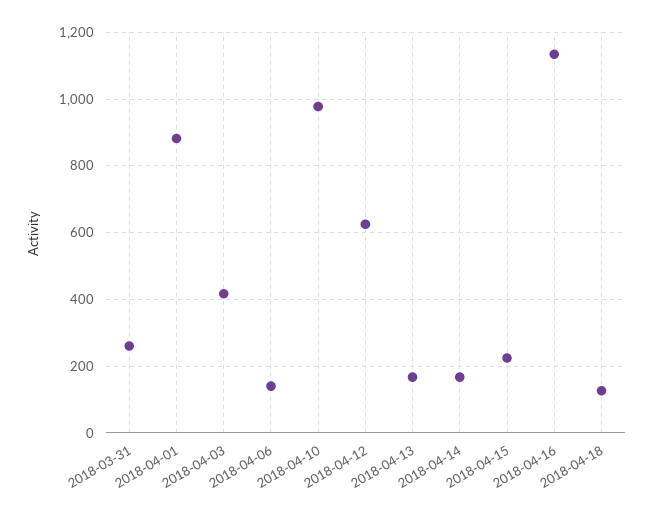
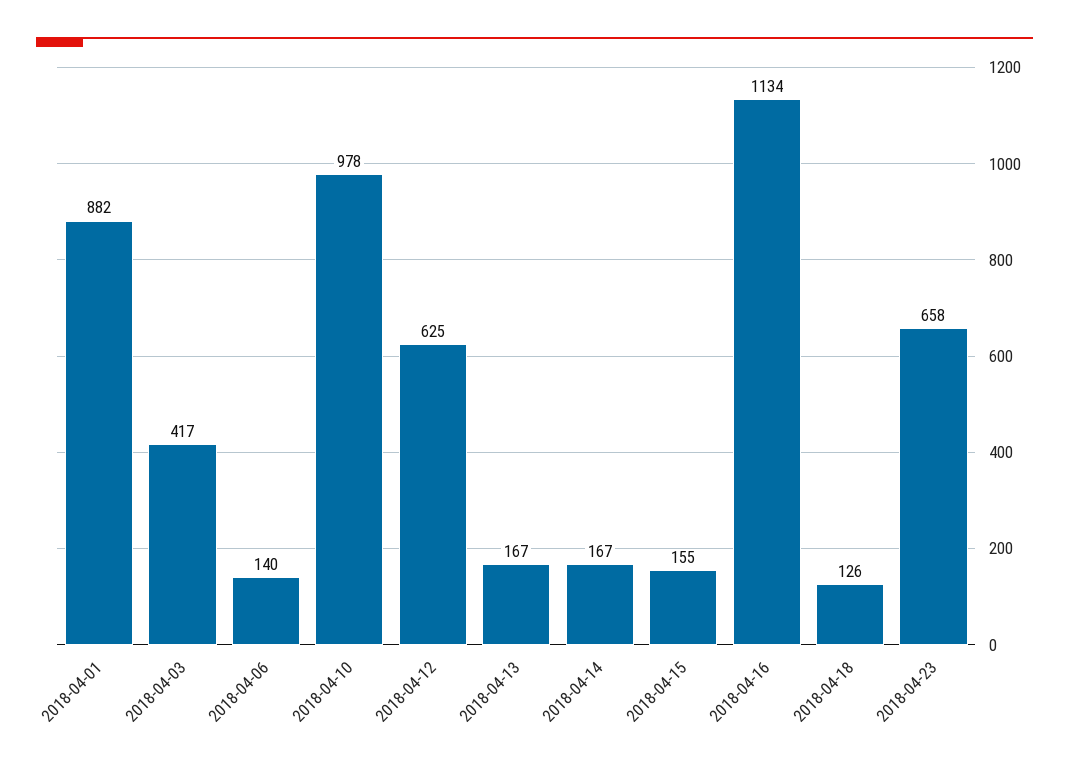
2018-03-31: 260 -> none
2018-04-15: 220 -> 155
2018-04-23: none -> 658

